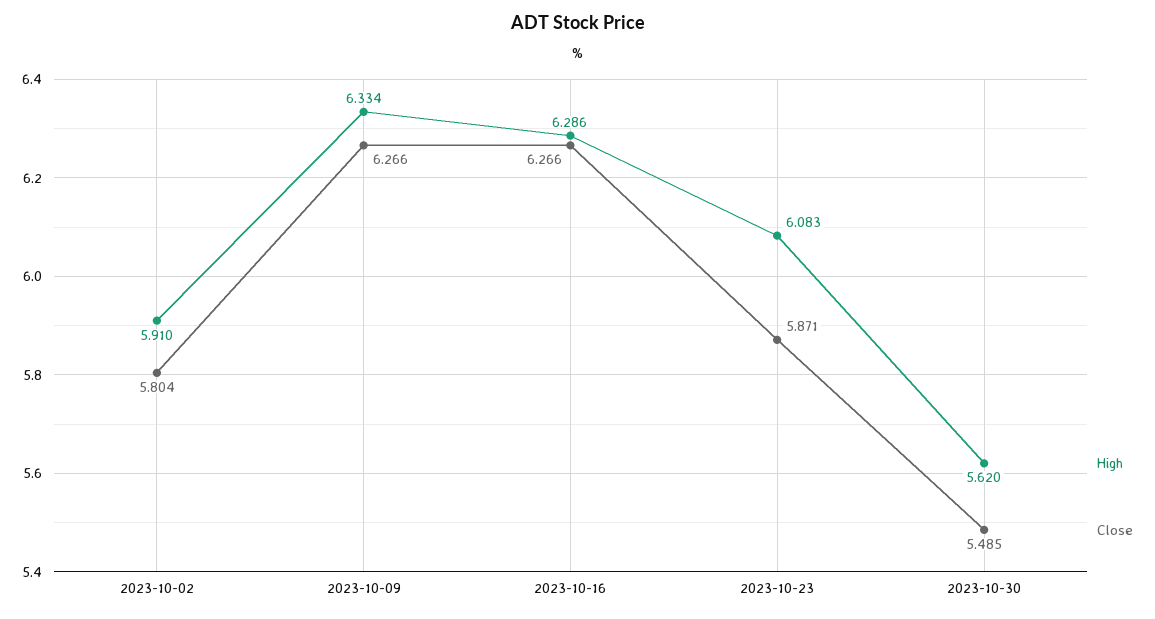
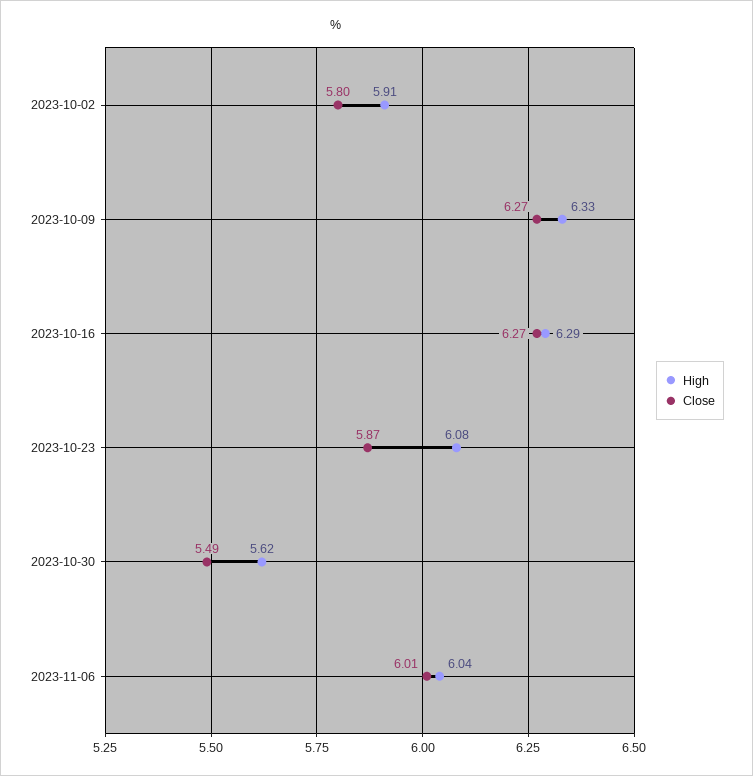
High, 2023-11-06: none -> 6.04
Close, 2023-11-06: none -> 6.01

